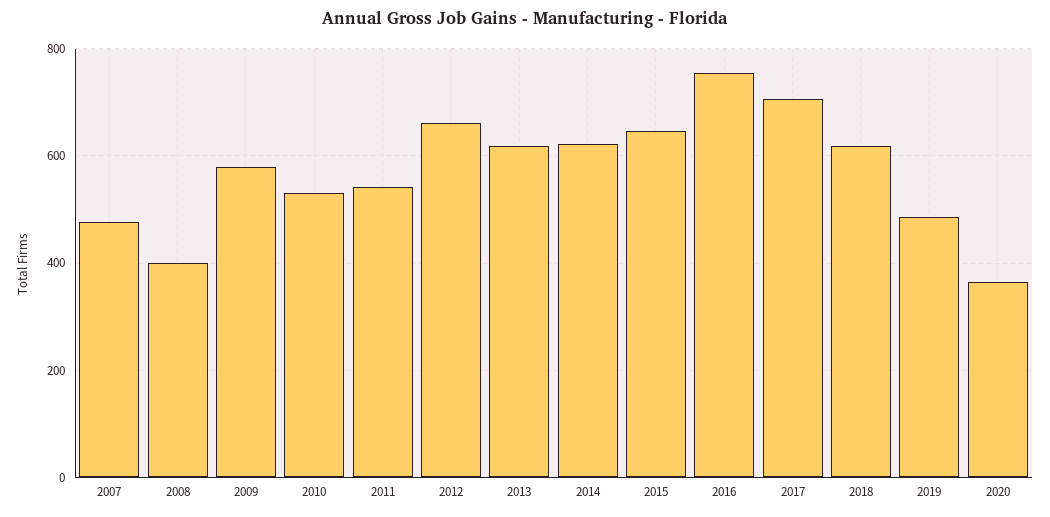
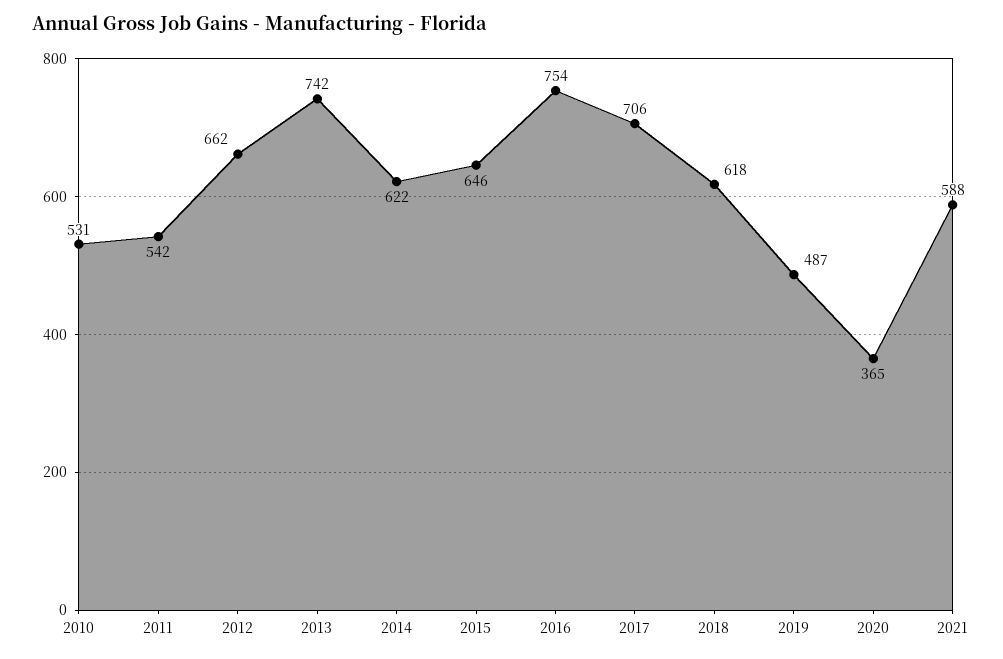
2007: 480 -> none
2008: 400 -> none
2009: 580 -> none
2013: 620 -> 742
2021: none -> 588

